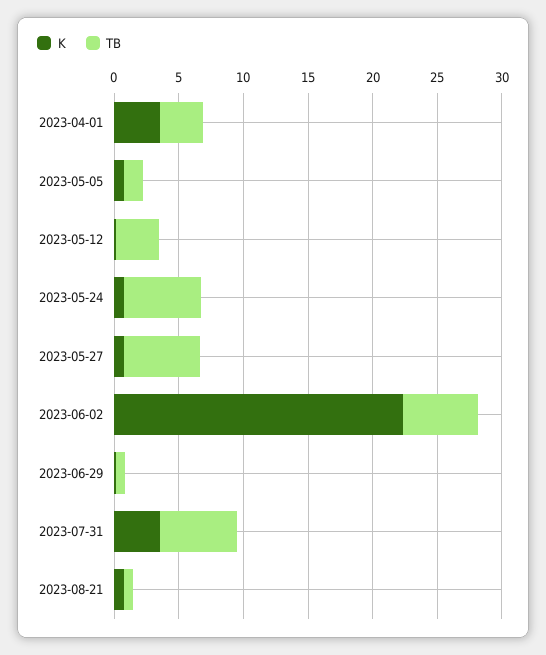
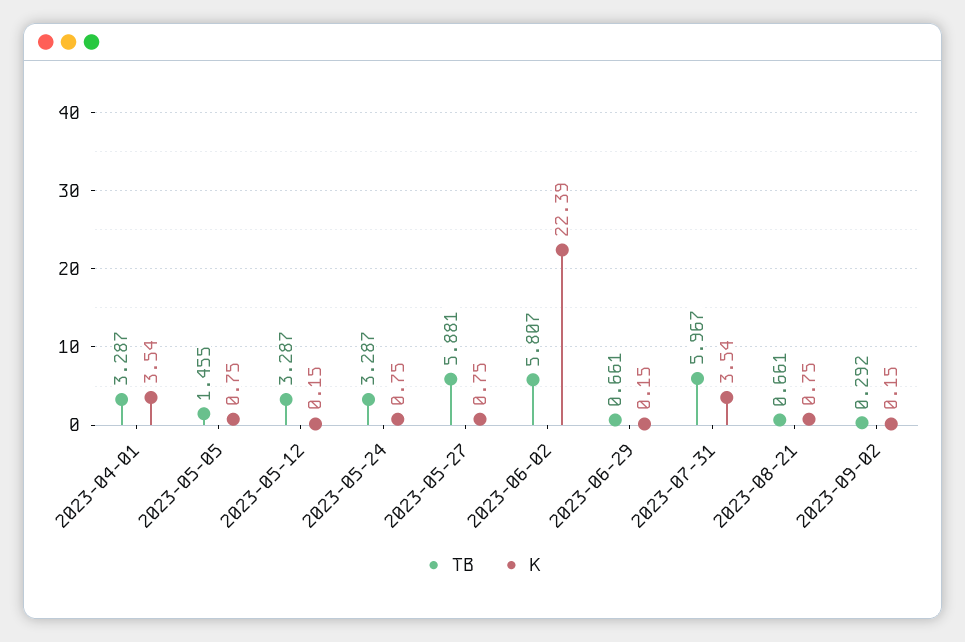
TB, 2023-05-24: 6 -> 3.287
TB, 2023-09-02: none -> 0.292
K, 2023-09-02: none -> 0.15

